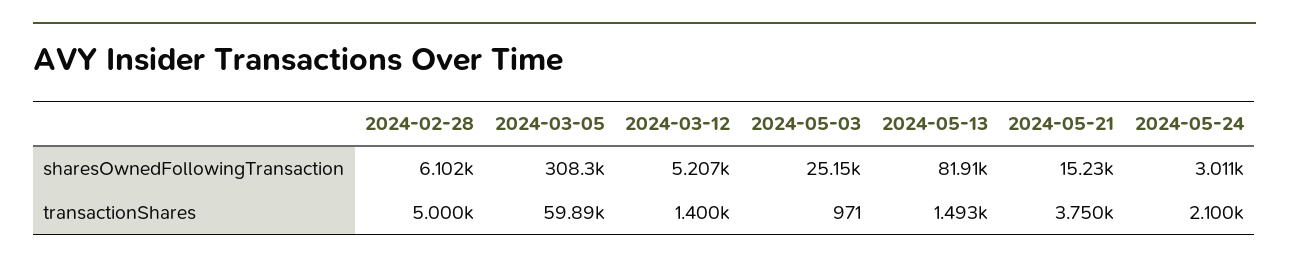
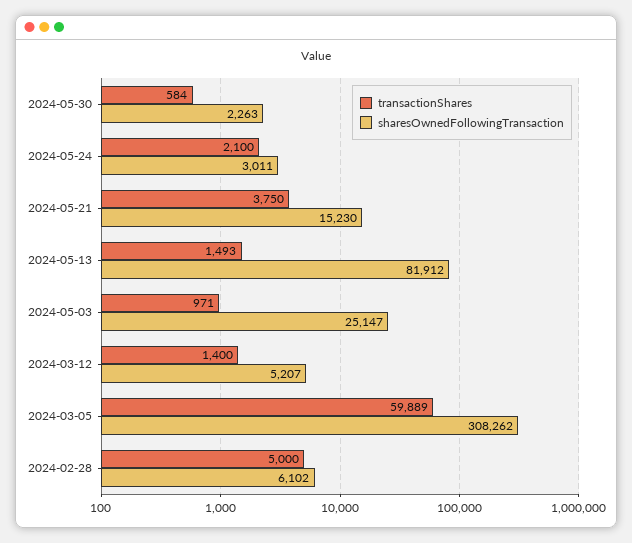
transactionShares, 2024-05-30: none -> 584
sharesOwnedFollowingTransaction, 2024-05-30: none -> 2263

